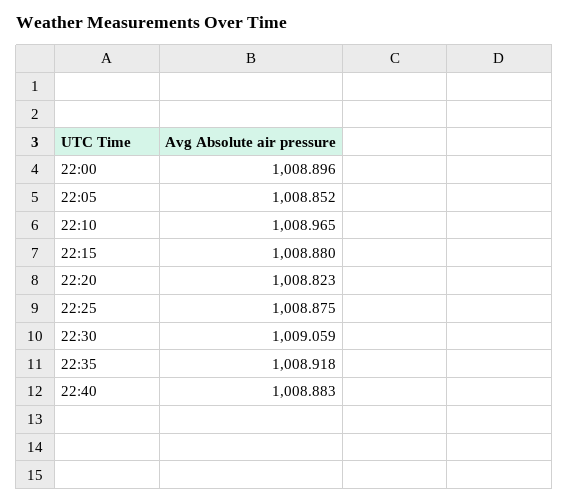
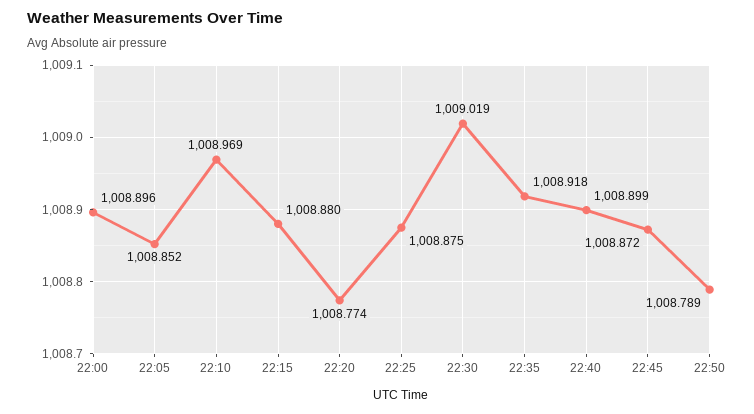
22:10: 1008.965 -> 1008.969
22:20: 1008.823 -> 1008.774
22:30: 1009.059 -> 1009.019
22:40: 1008.883 -> 1008.899
22:45: none -> 1008.872
22:50: none -> 1008.789

